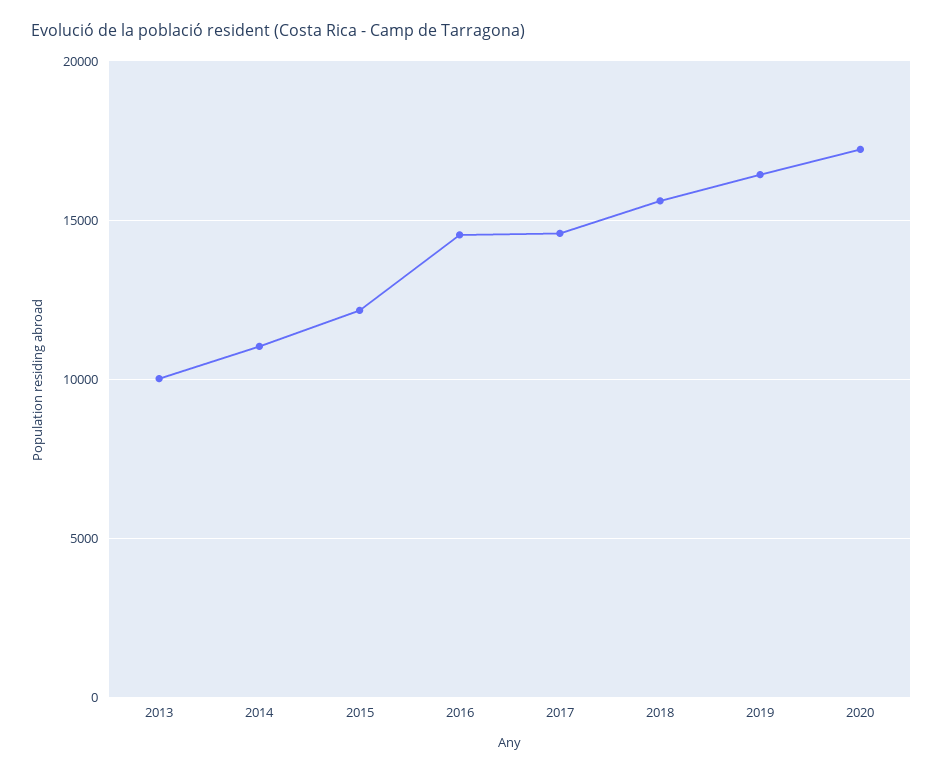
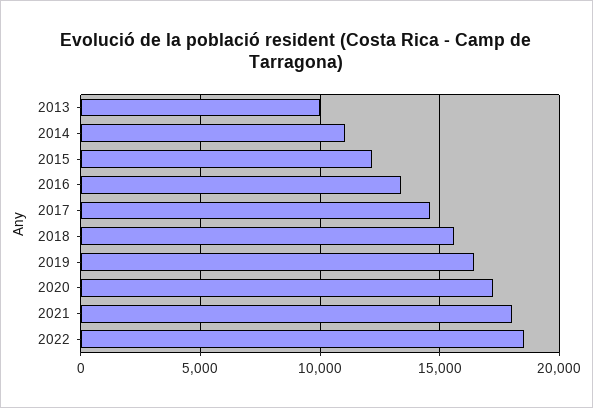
2016: 14500 -> 13500
2021: none -> 18000
2022: none -> 18500

